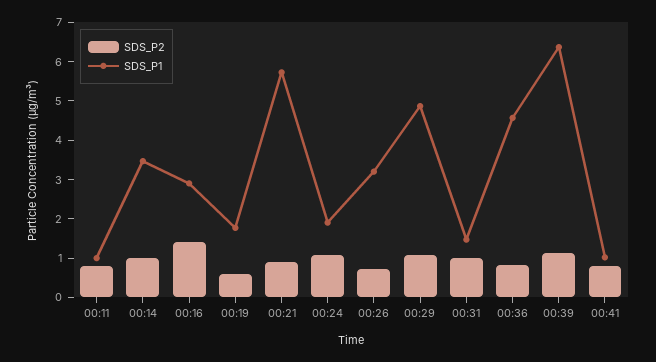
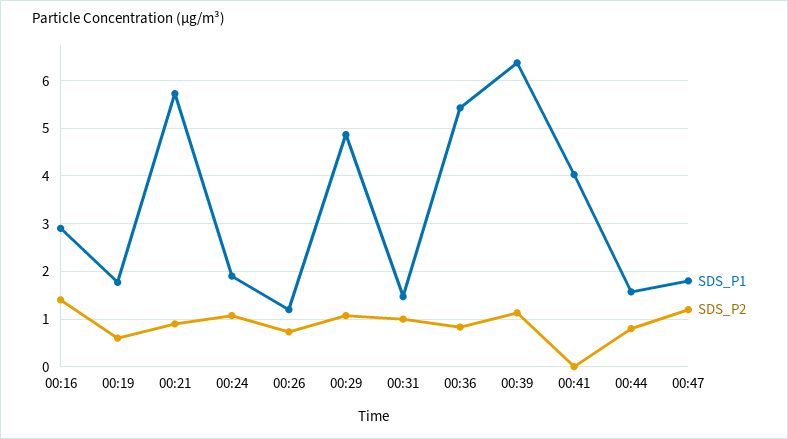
SDS_P2, 00:11: 0.75 -> none
SDS_P1, 00:11: 1 -> none
SDS_P2, 00:14: 1 -> none
SDS_P1, 00:14: 3.5 -> none
SDS_P1, 00:26: 3.25 -> 1.2
SDS_P1, 00:36: 4.5 -> 5.4
SDS_P2, 00:41: 0.75 -> 0
SDS_P1, 00:41: 1 -> 4
SDS_P1, 00:44: none -> 1.6
SDS_P2, 00:44: none -> 0.8
SDS_P1, 00:47: none -> 1.8
SDS_P2, 00:47: none -> 1.2

